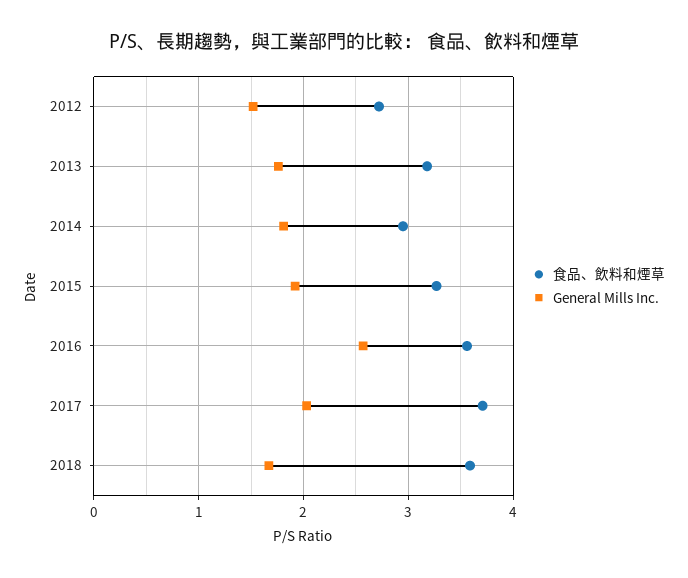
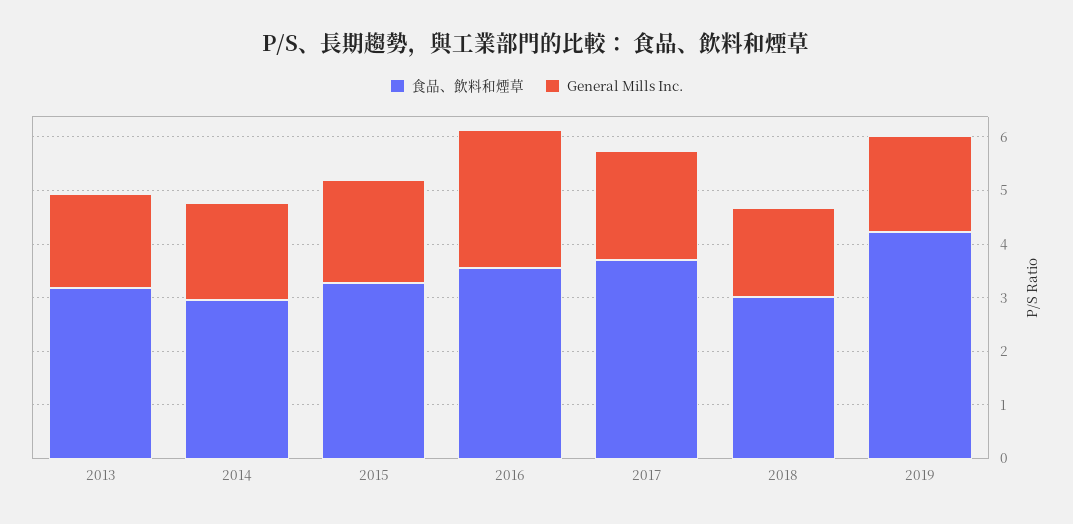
食品、飲料和煙草, 2012: 2.7 -> none
General Mills Inc., 2012: 1.5 -> none
食品、飲料和煙草, 2018: 3.6 -> 3
食品、飲料和煙草, 2019: none -> 4.2
General Mills Inc., 2019: none -> 1.8

